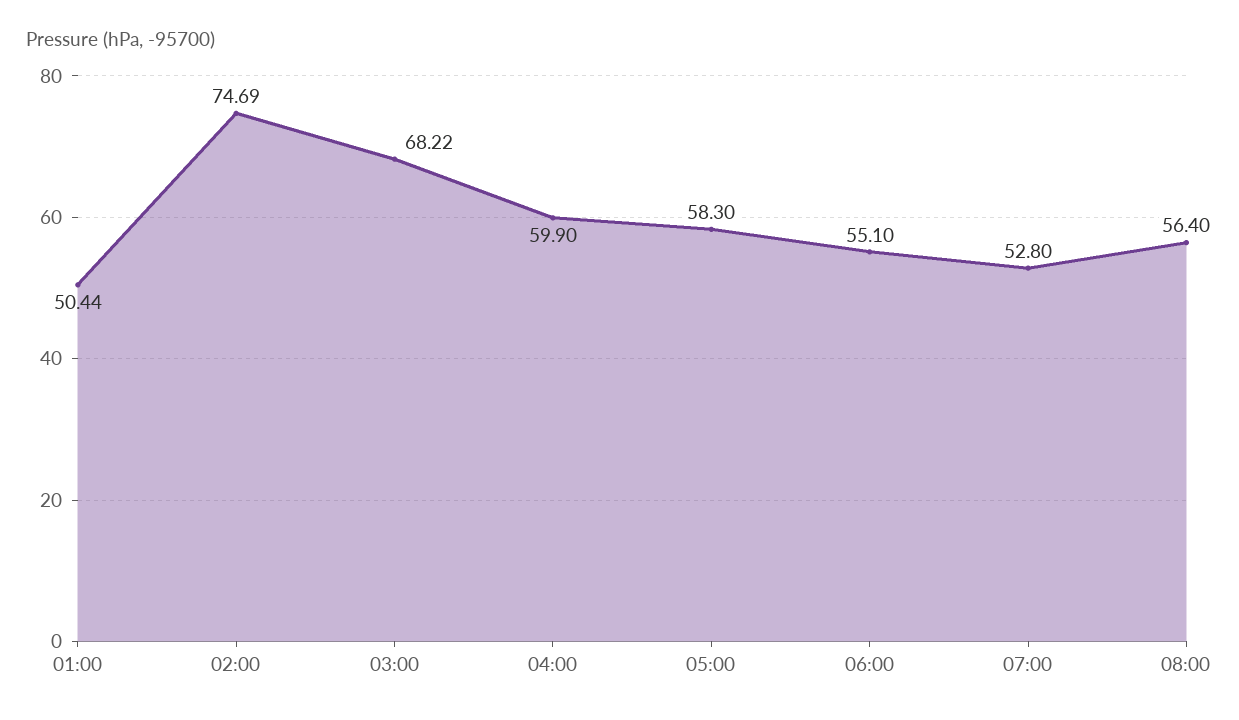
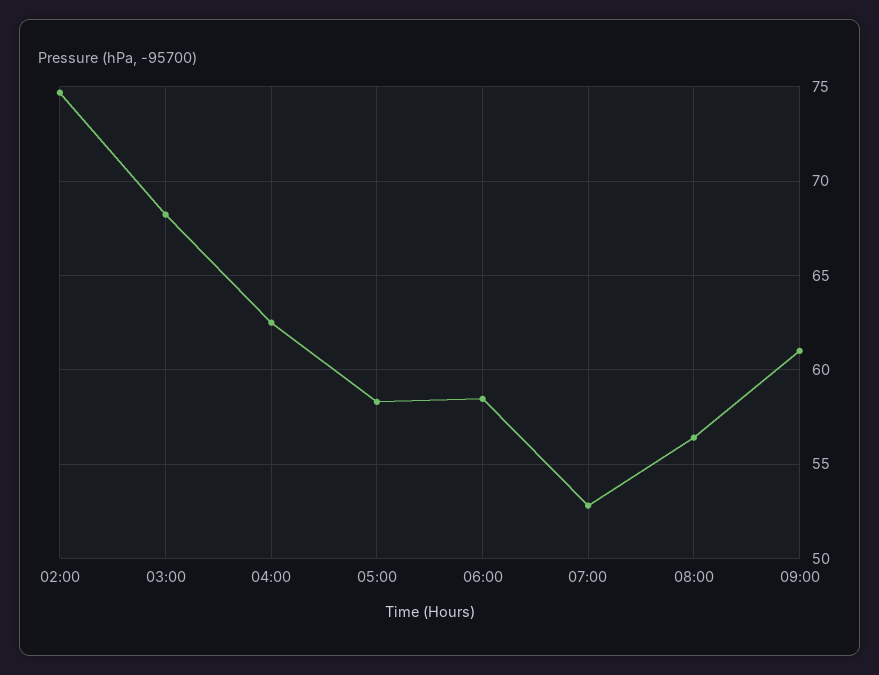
01:00: 50.44 -> none
04:00: 59.9 -> 62.5
06:00: 55.1 -> 58.5
09:00: none -> 61

